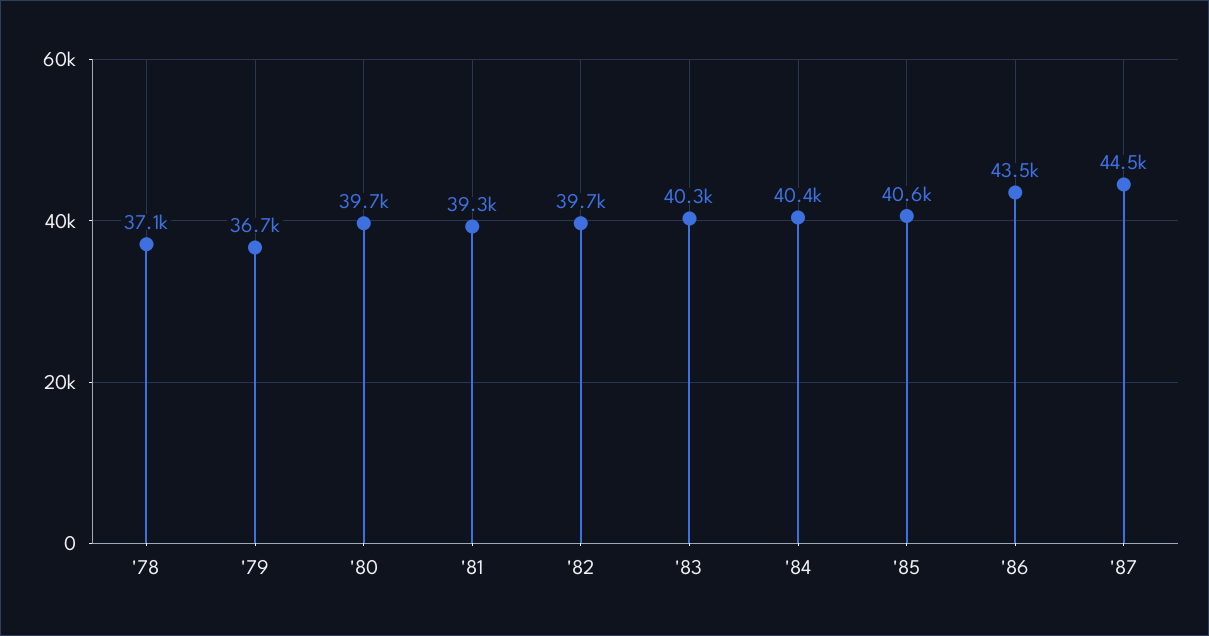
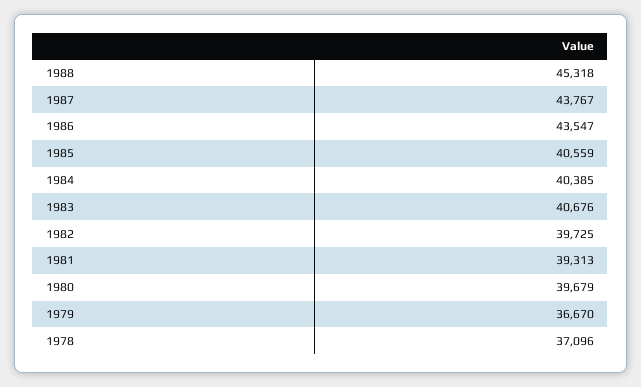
'83: 40300 -> 40676
'87: 44500 -> 43767
1988: none -> 45318

